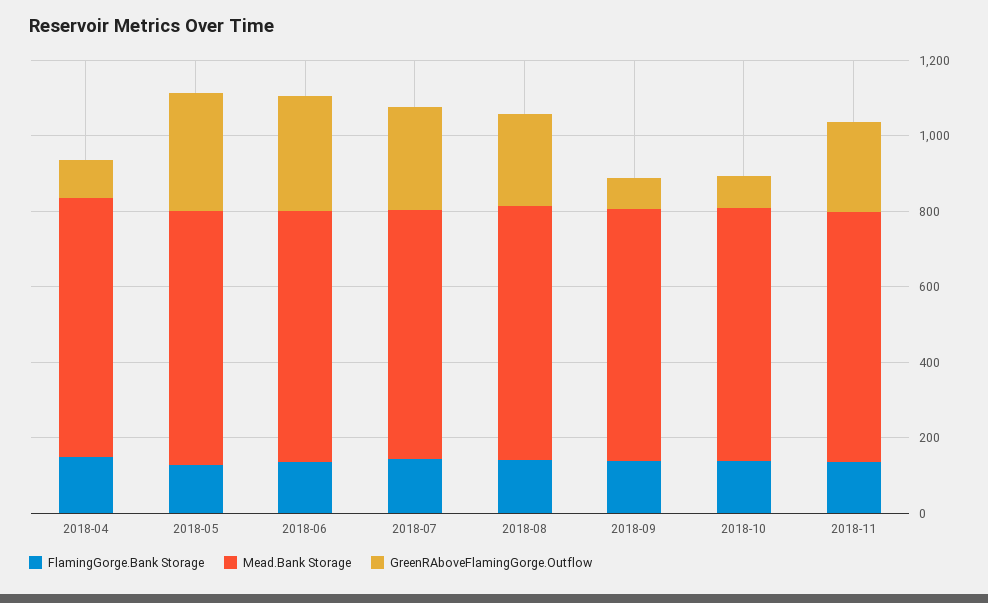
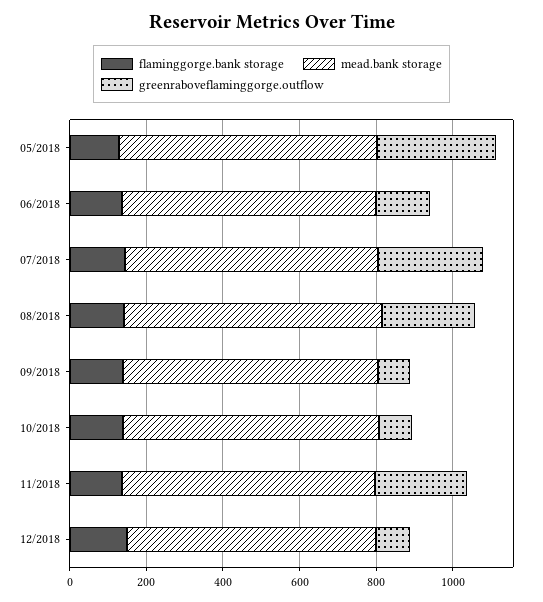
FlamingGorge.Bank Storage, 2018-04: 150 -> none
Mead.Bank Storage, 2018-04: 700 -> none
GreenRAboveFlamingGorge.Outflow, 2018-04: 100 -> none
GreenRAboveFlamingGorge.Outflow, 2018-06: 300 -> 150
FlamingGorge.Bank Storage, 12/2018: none -> 150
Mead.Bank Storage, 12/2018: none -> 650
GreenRAboveFlamingGorge.Outflow, 12/2018: none -> 100

